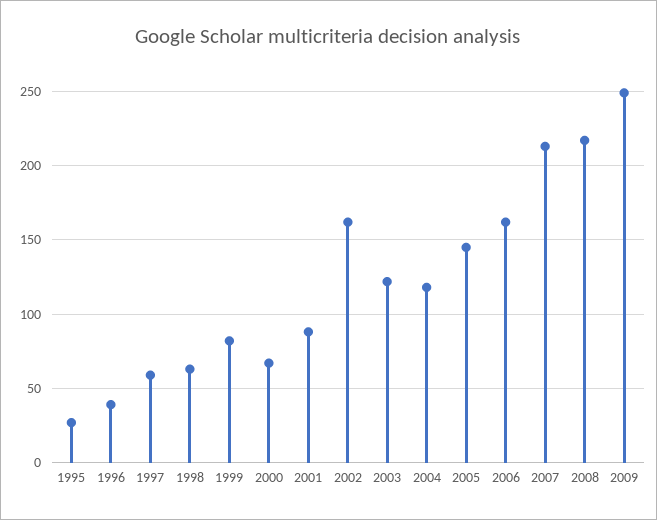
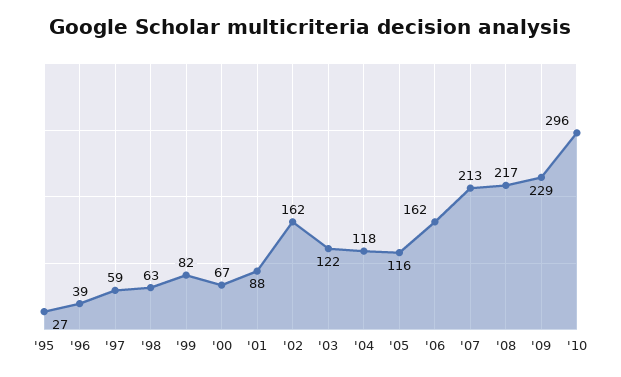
2005: 145 -> 116
2009: 250 -> 229
'10: none -> 296

